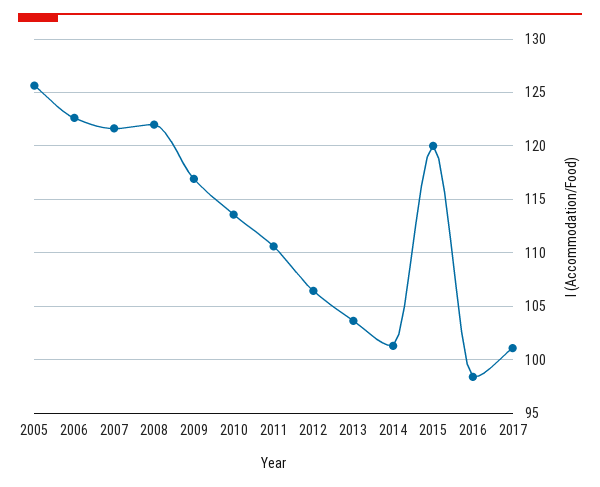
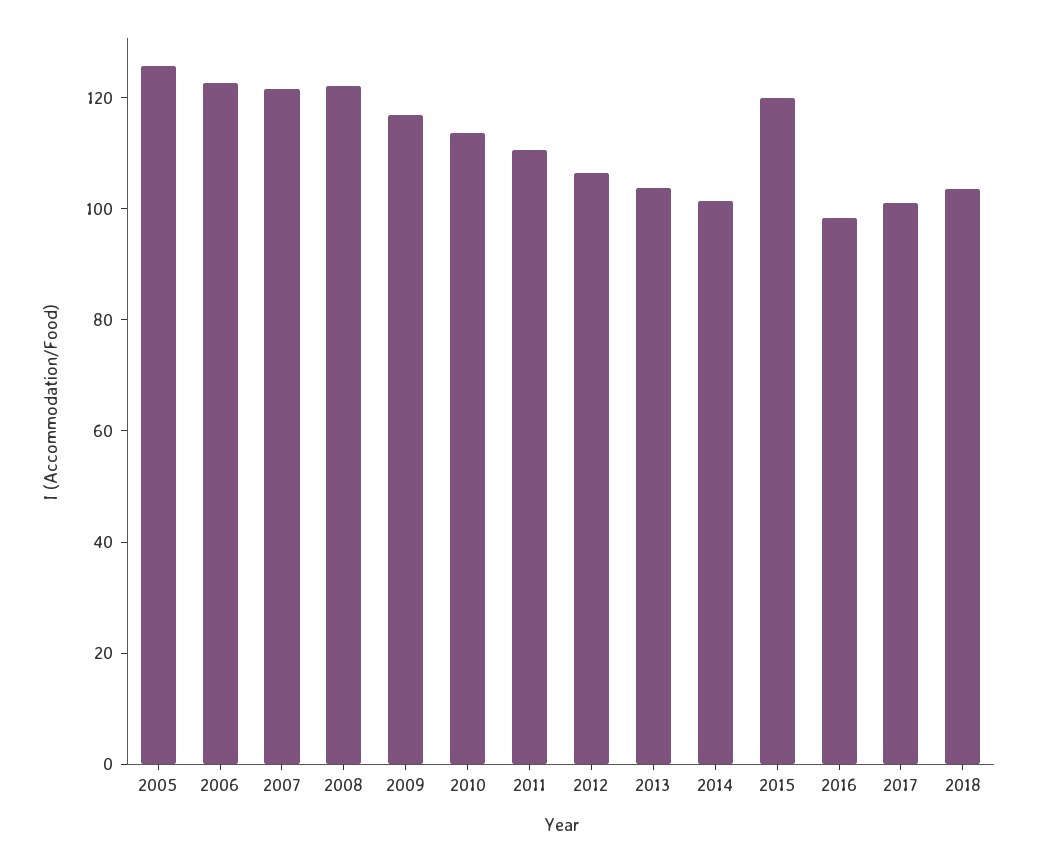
2018: none -> 105

